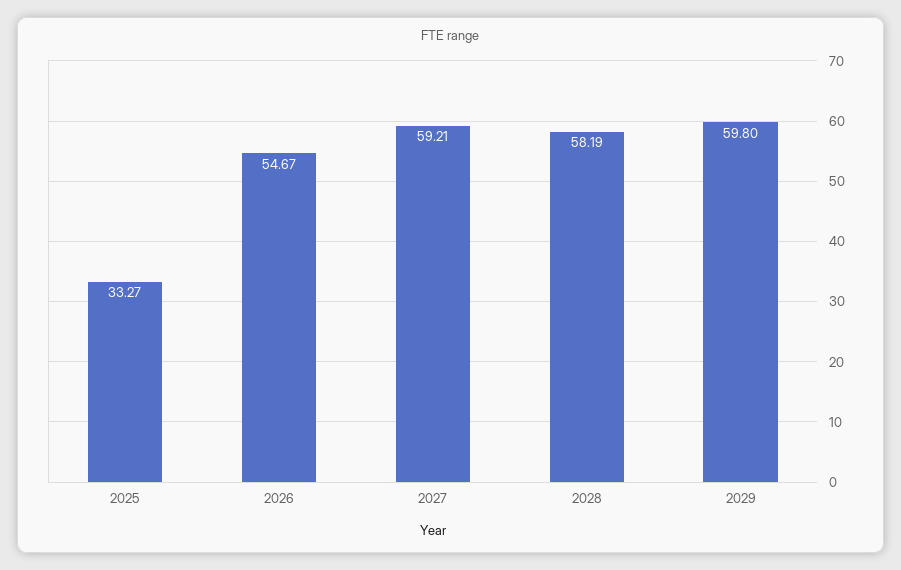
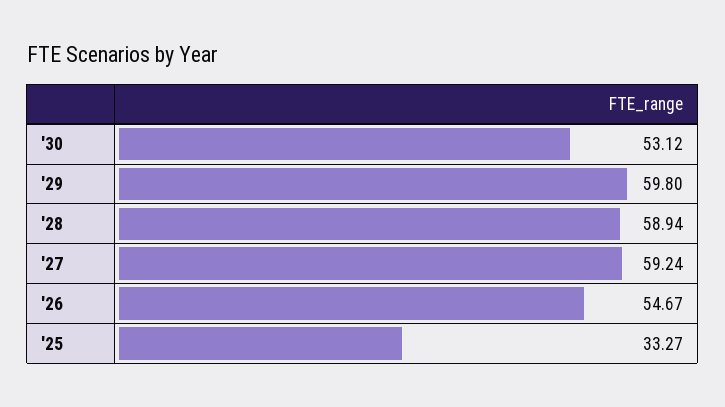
2027: 59.21 -> 59.24
2028: 58.19 -> 58.94
'30: none -> 53.12

